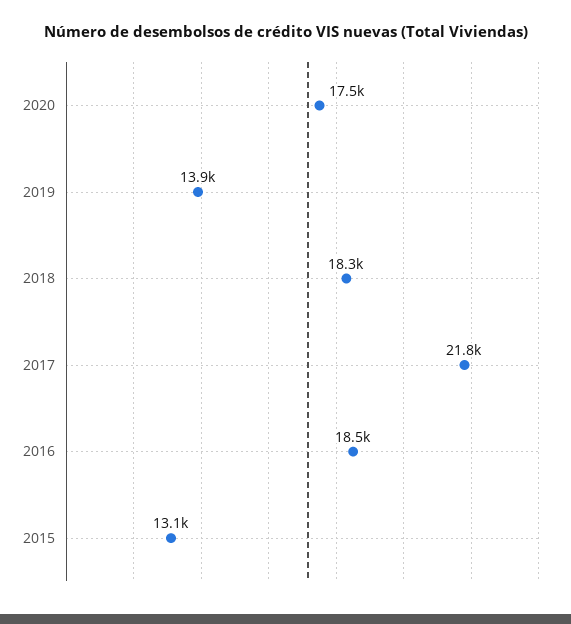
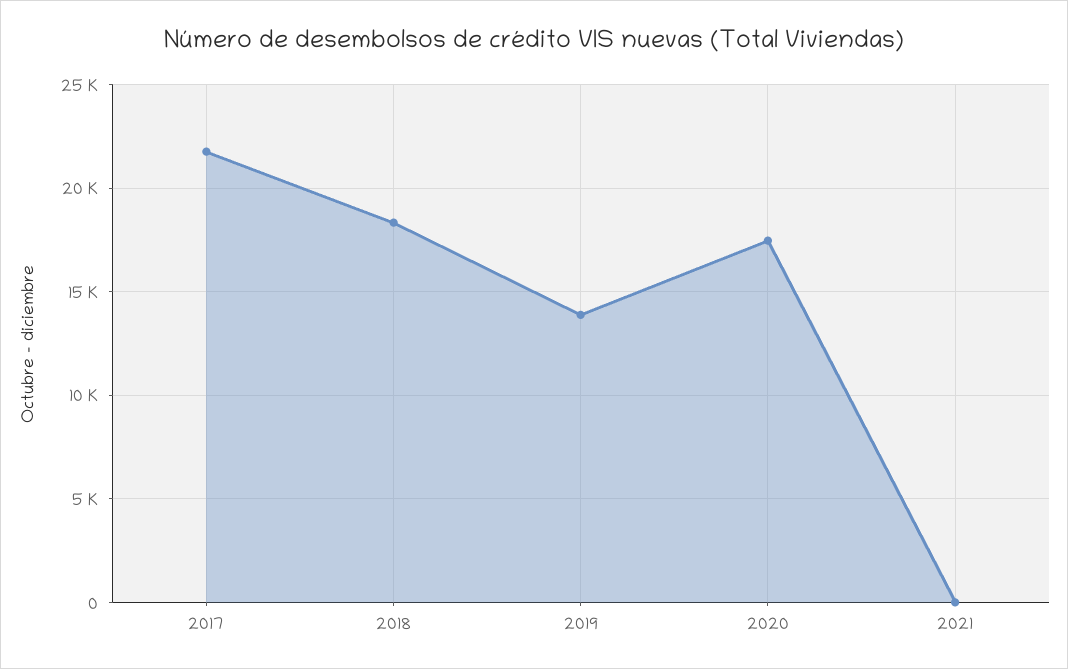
2016: 18500 -> none
2015: 13100 -> none
2021: none -> 0

